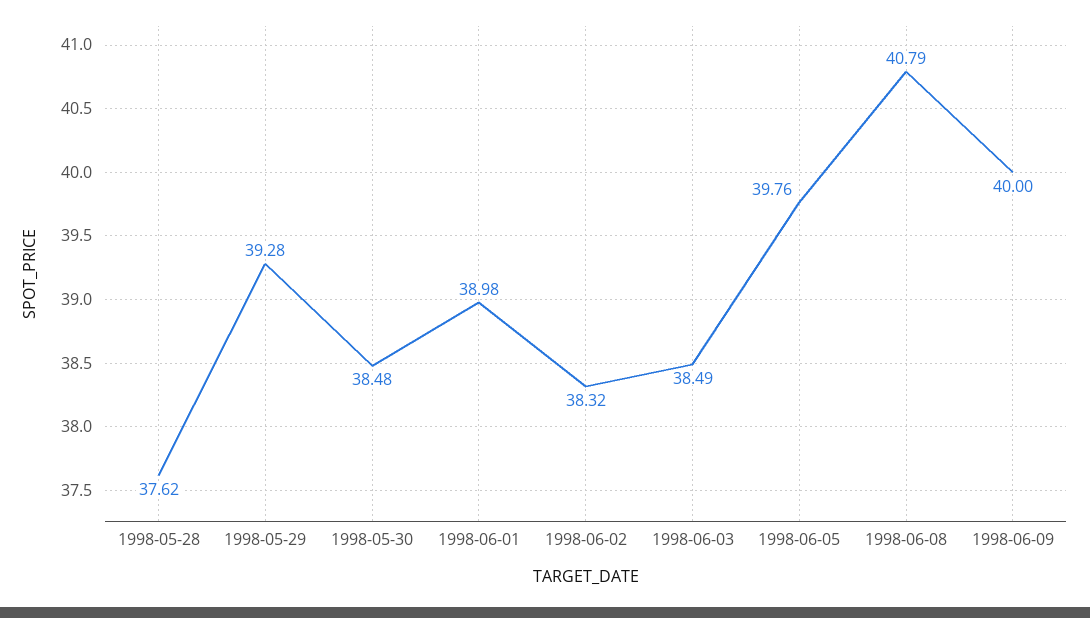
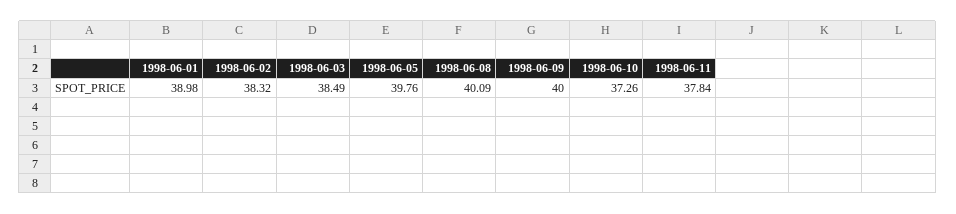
1998-05-28: 37.62 -> none
1998-05-29: 39.28 -> none
1998-05-30: 38.48 -> none
1998-06-08: 40.79 -> 40.09
1998-06-10: none -> 37.26
1998-06-11: none -> 37.84

